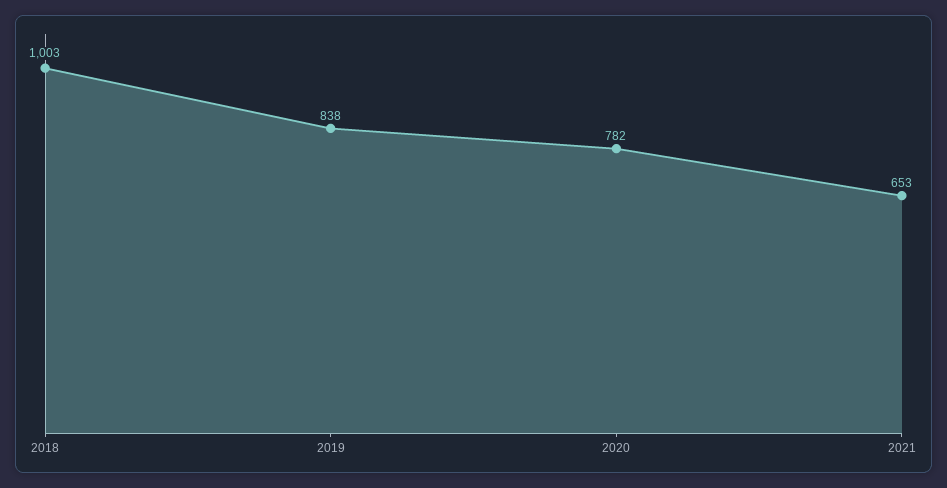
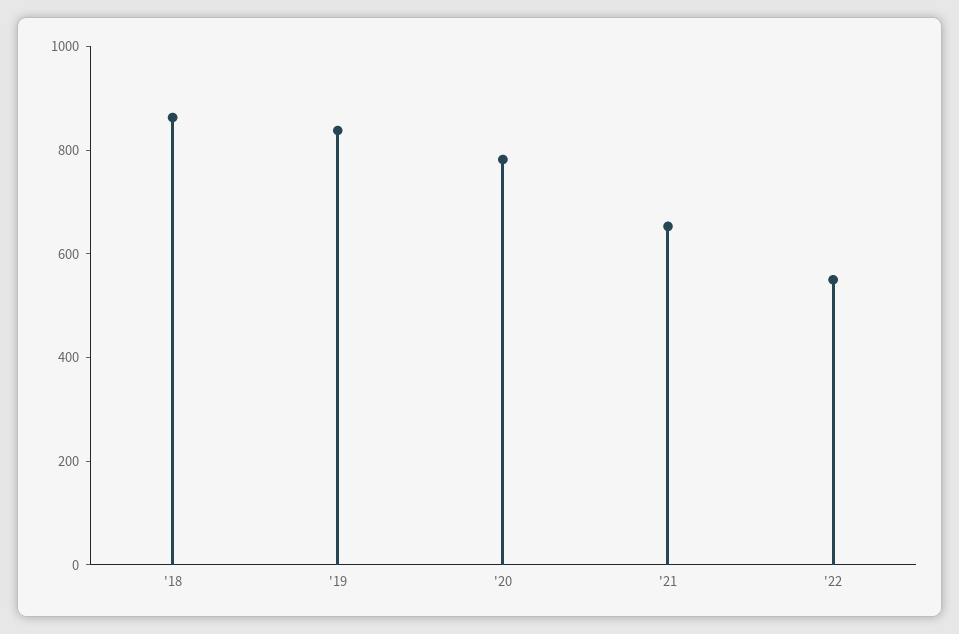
2018: 1003 -> 850
'22: none -> 550

